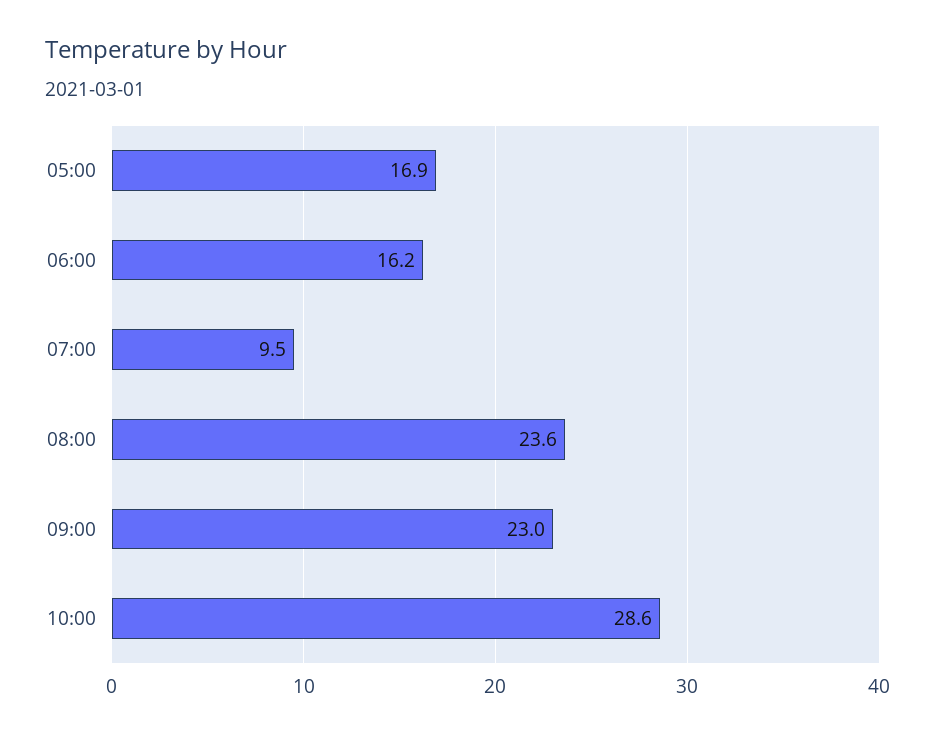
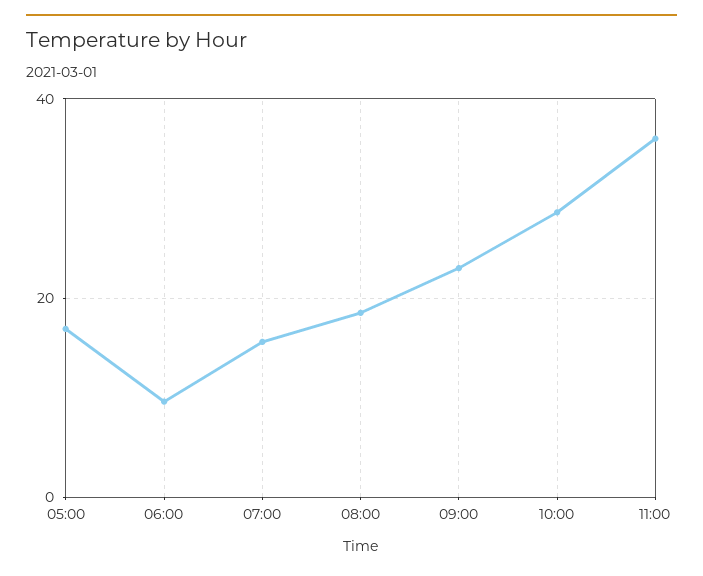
06:00: 16.2 -> 10
07:00: 9.5 -> 16
08:00: 23.6 -> 18
11:00: none -> 36

